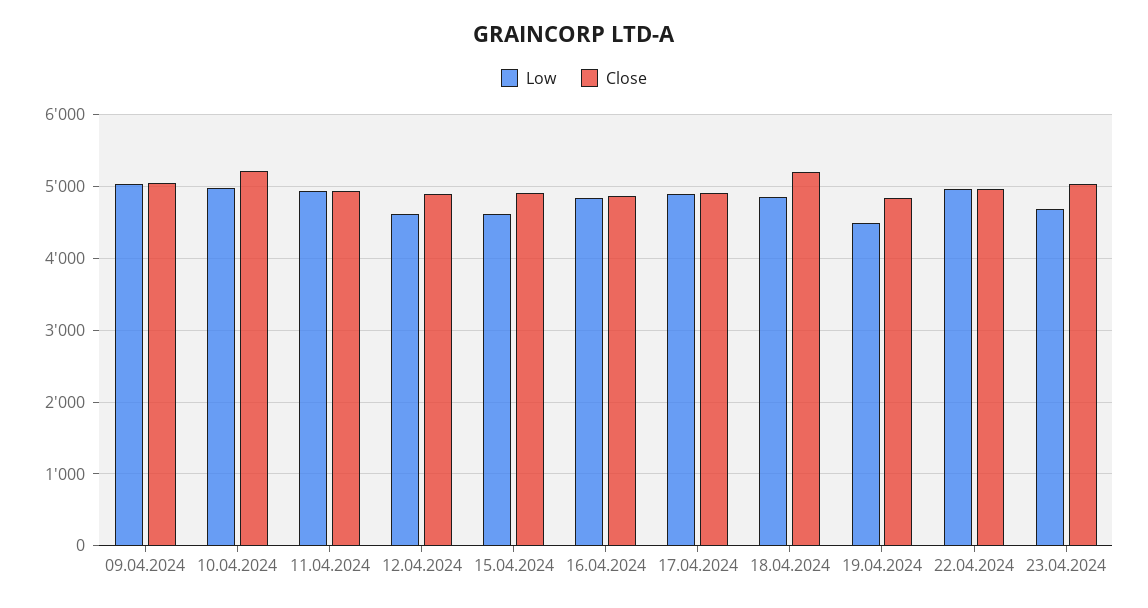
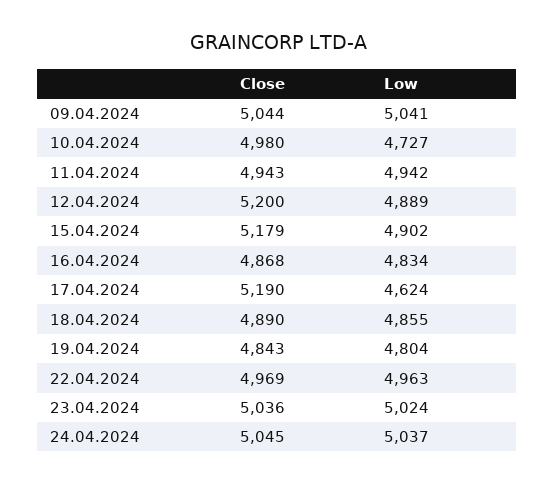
Low, 10.04.2024: 5000 -> 4727
Close, 10.04.2024: 5200 -> 4980
Low, 12.04.2024: 4600 -> 4889
Close, 12.04.2024: 4900 -> 5200
Low, 15.04.2024: 4600 -> 4902
Close, 15.04.2024: 4900 -> 5179
Low, 17.04.2024: 4900 -> 4624
Close, 17.04.2024: 4900 -> 5190
Close, 18.04.2024: 5200 -> 4890
Low, 19.04.2024: 4500 -> 4804
Low, 23.04.2024: 4700 -> 5024
Close, 24.04.2024: none -> 5045
Low, 24.04.2024: none -> 5037

